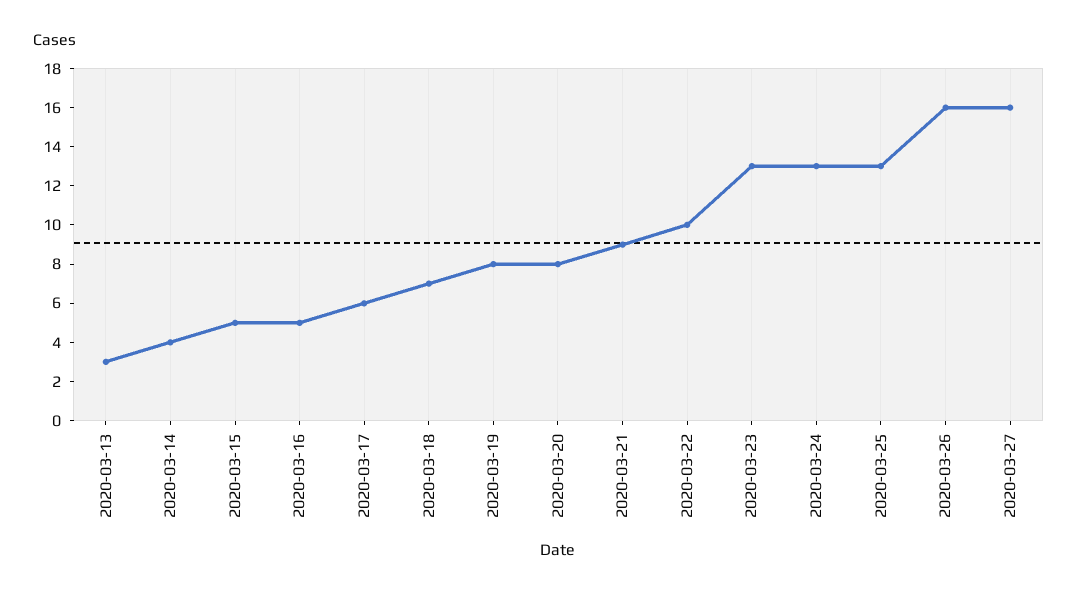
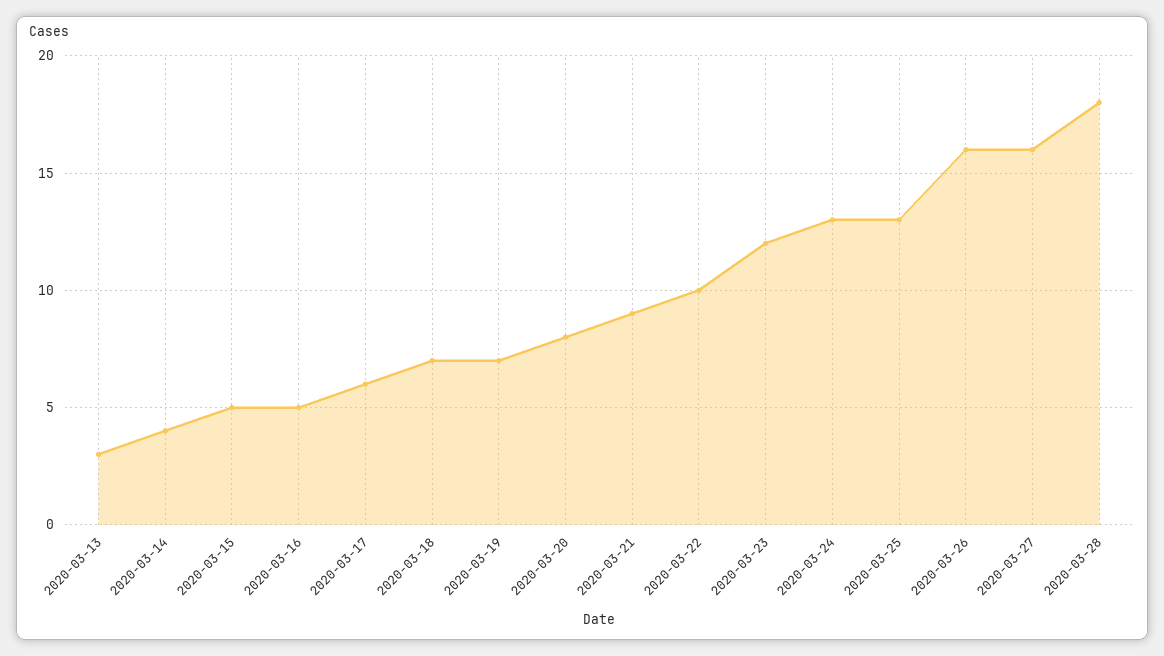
2020-03-19: 8 -> 7
2020-03-23: 13 -> 12
2020-03-28: none -> 18

